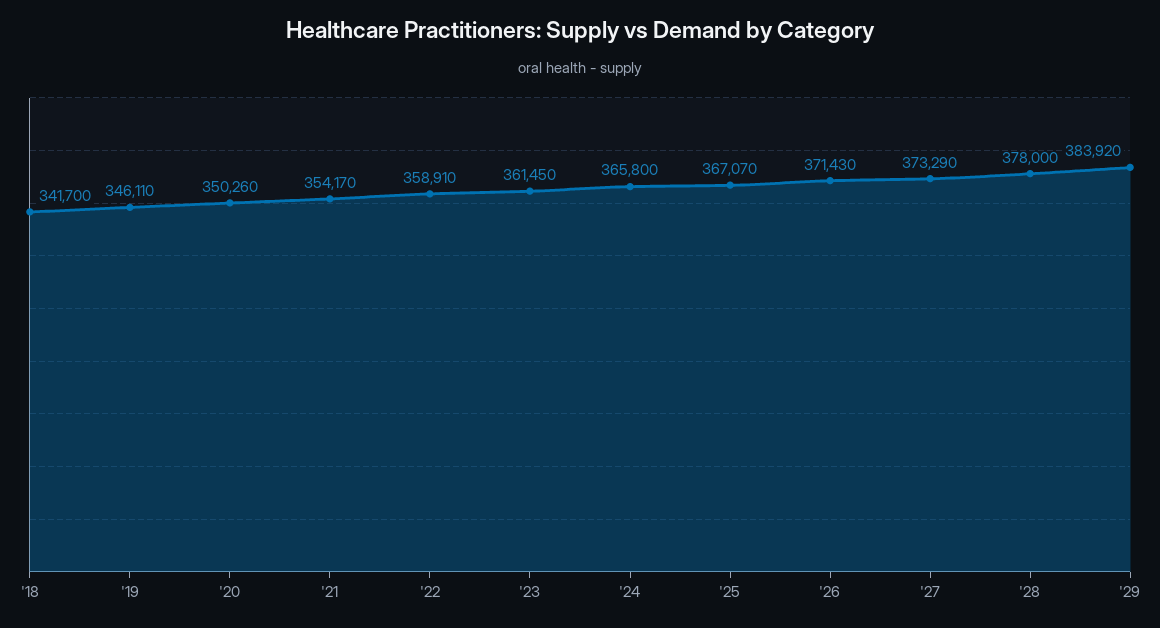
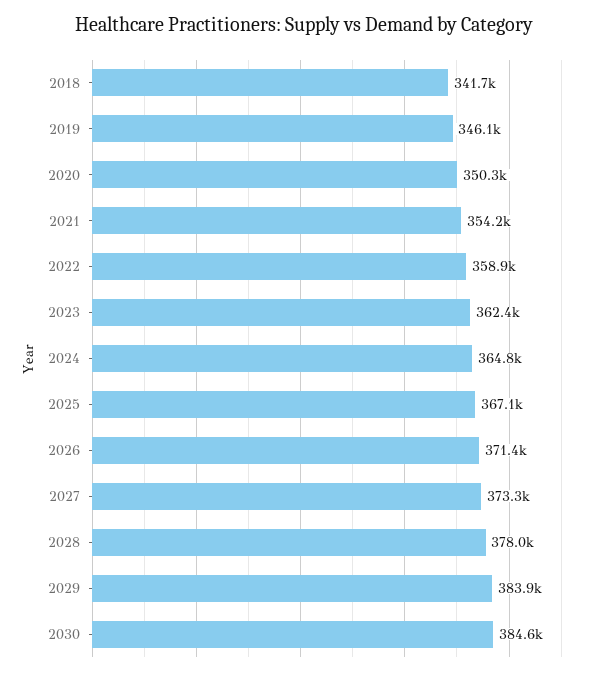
'23: 361450 -> 362400
'24: 365800 -> 364800
2030: none -> 384600

